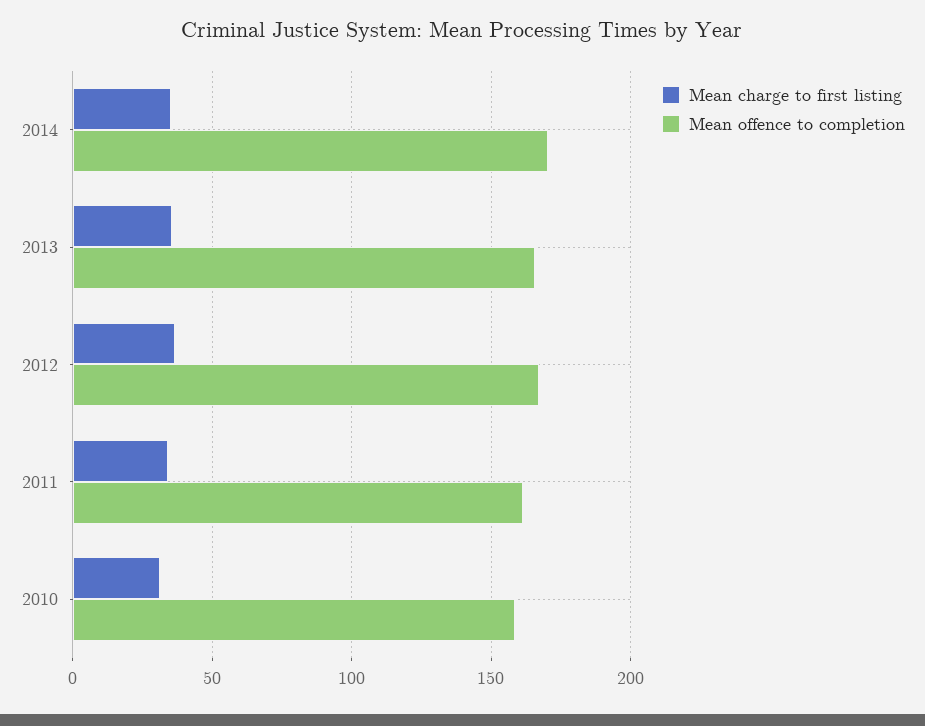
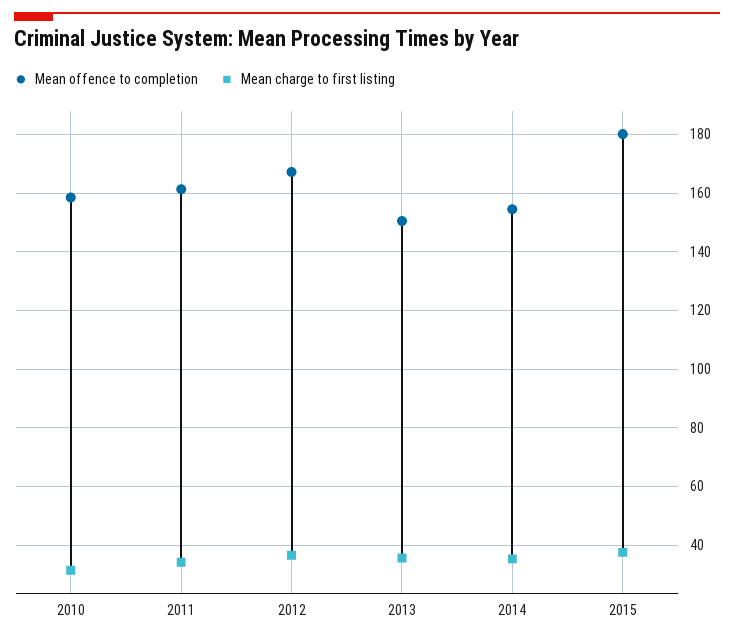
Mean offence to completion, 2014: 170 -> 155
Mean offence to completion, 2013: 165 -> 150
Mean offence to completion, 2015: none -> 180
Mean charge to first listing, 2015: none -> 37.5

